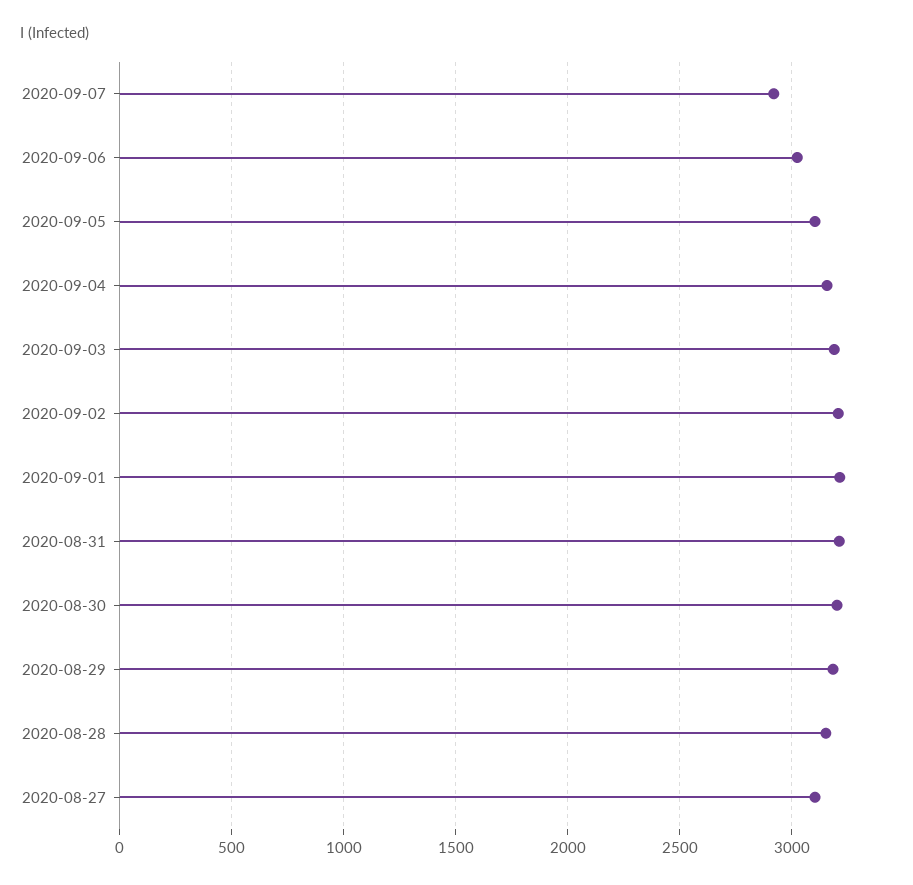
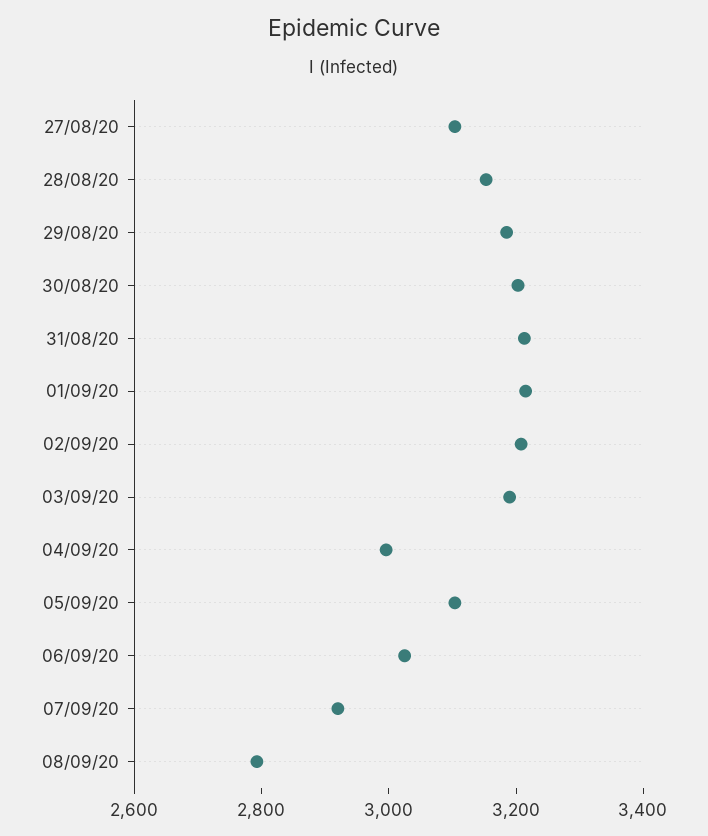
2020-09-04: 3150 -> 3000
08/09/20: none -> 2800

